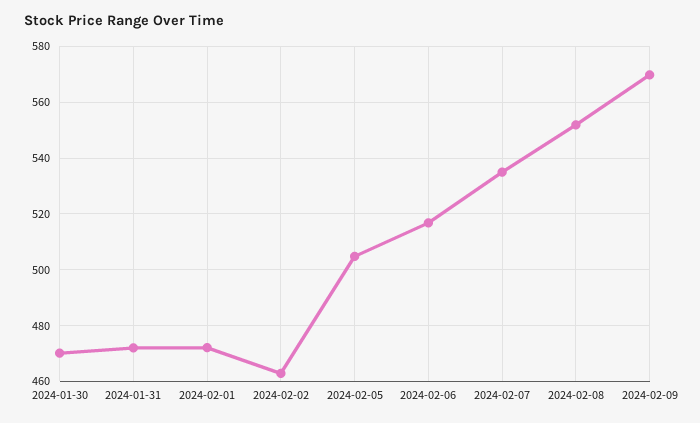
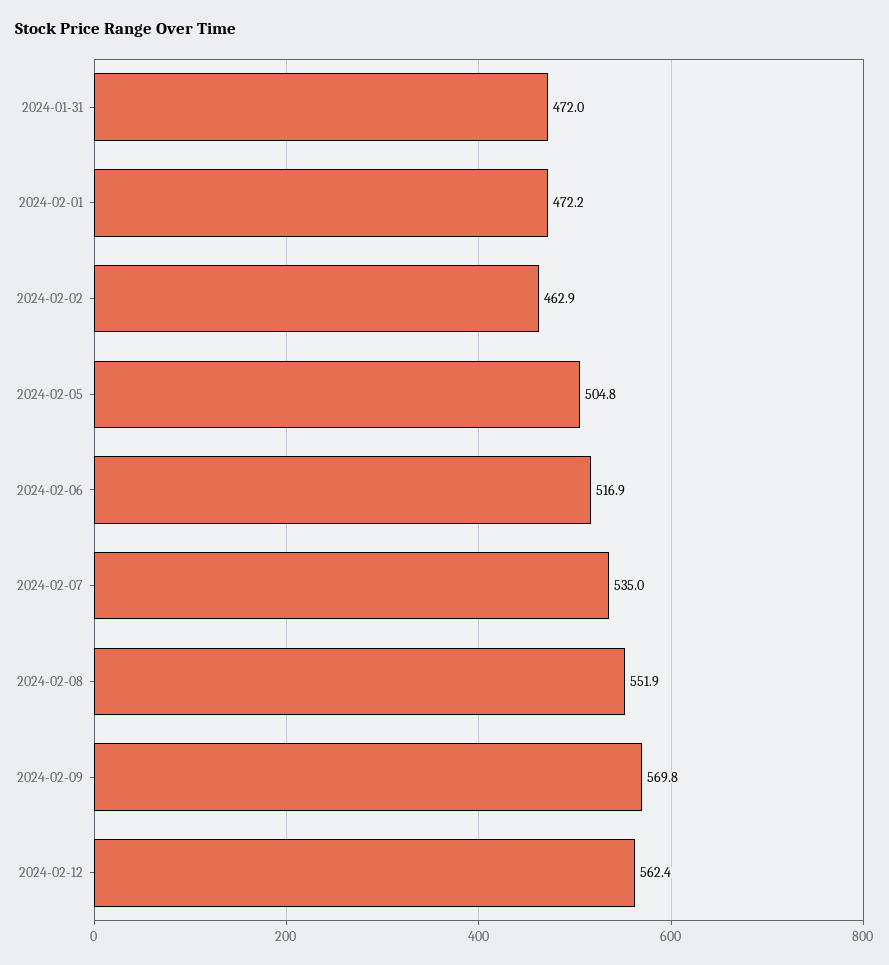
2024-01-30: 470 -> none
2024-02-12: none -> 562.4

